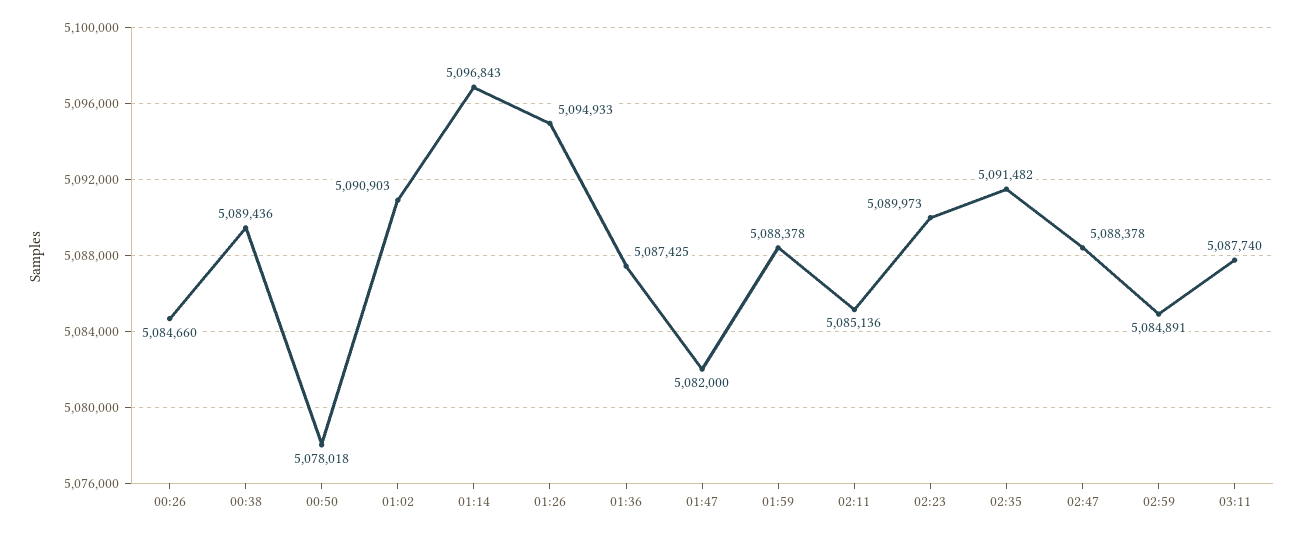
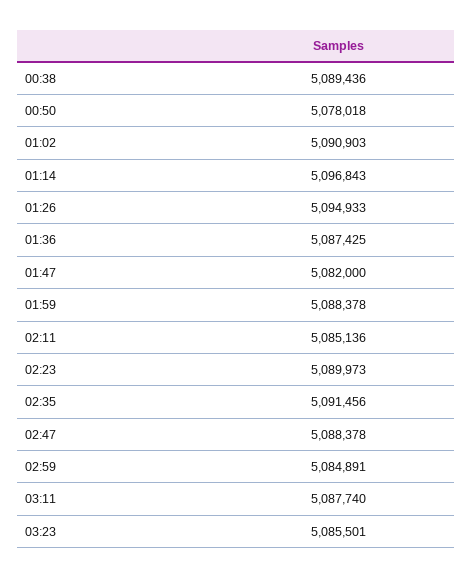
00:26: 5084660 -> none
02:35: 5091482 -> 5091456
03:23: none -> 5085501

